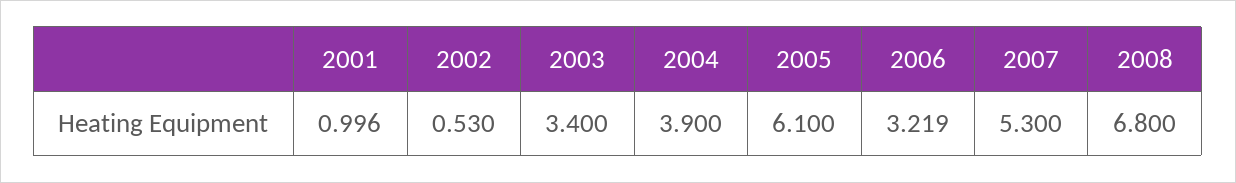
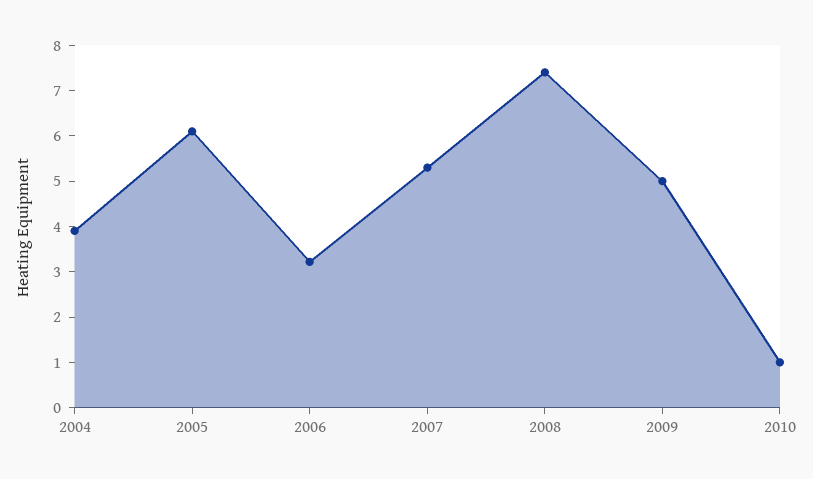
2001: 0.996 -> none
2002: 0.53 -> none
2003: 3.4 -> none
2008: 6.8 -> 7.4
2009: none -> 5
2010: none -> 1

